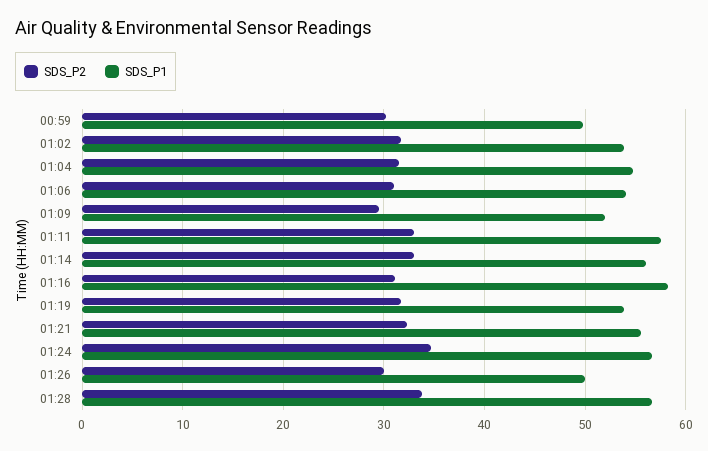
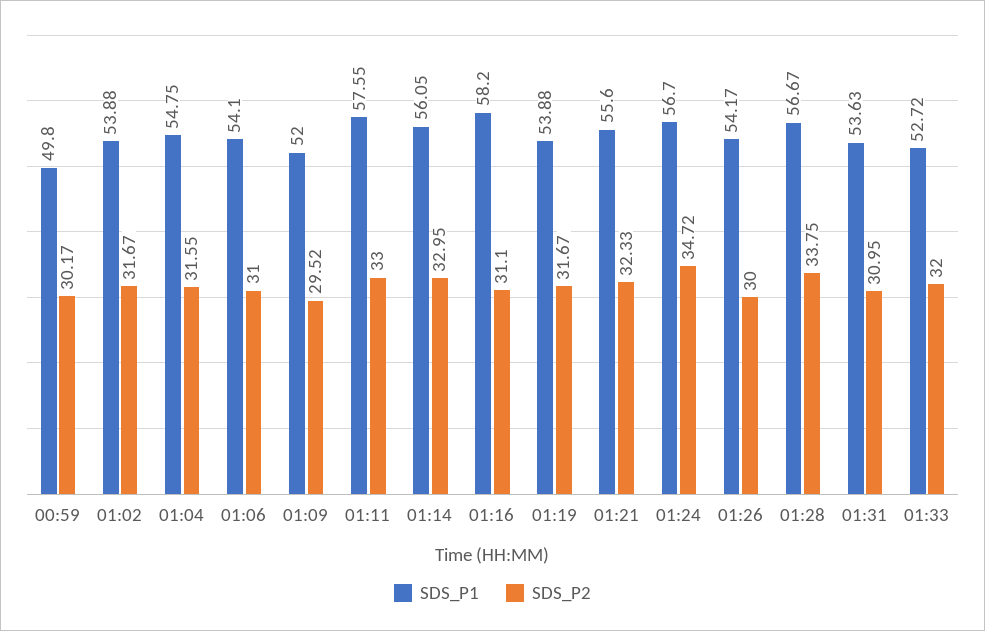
SDS_P1, 01:26: 50 -> 54.17
SDS_P1, 01:31: none -> 53.63
SDS_P2, 01:31: none -> 30.95
SDS_P1, 01:33: none -> 52.72
SDS_P2, 01:33: none -> 32

